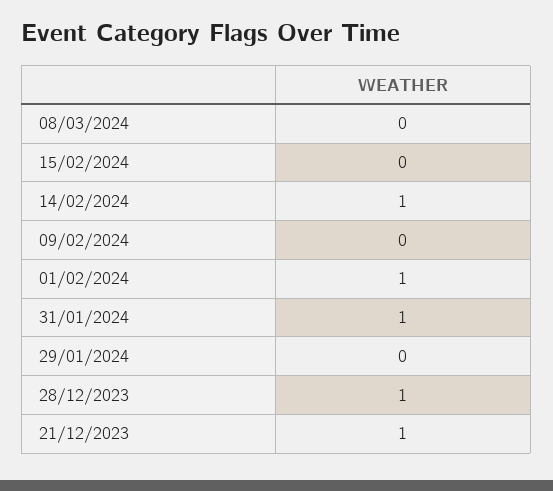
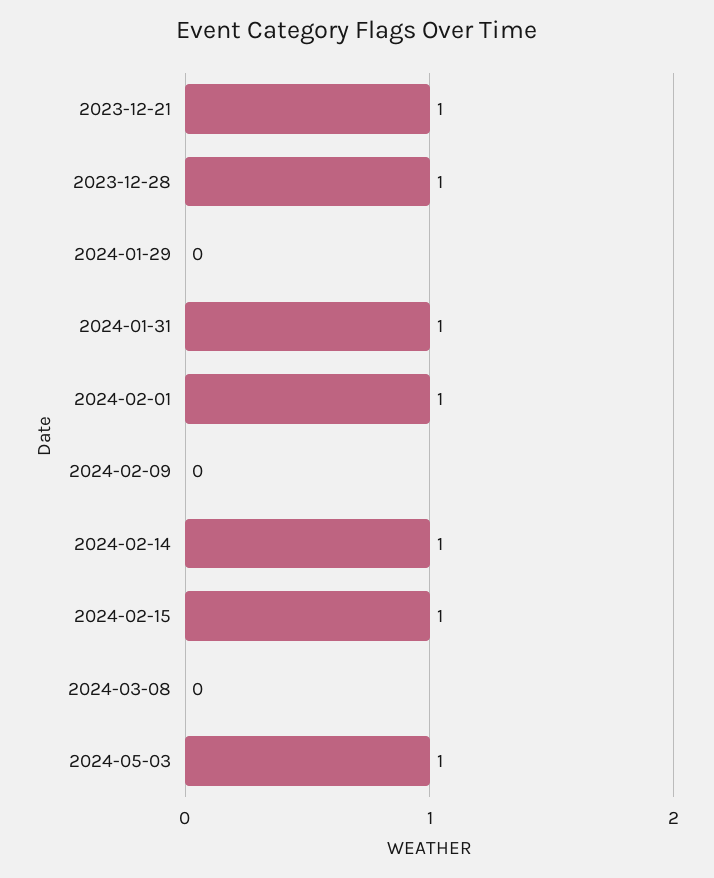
15/02/2024: 0 -> 1
2024-05-03: none -> 1

